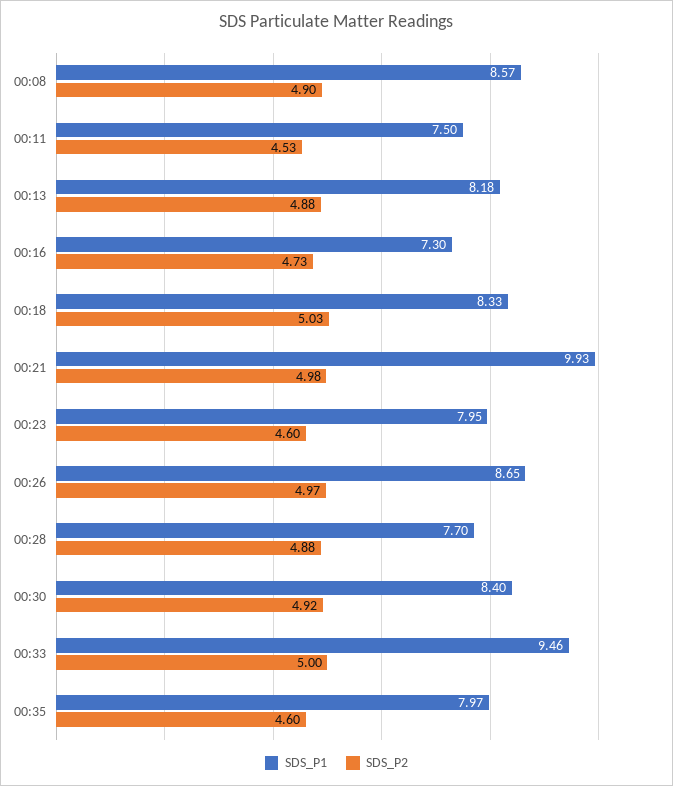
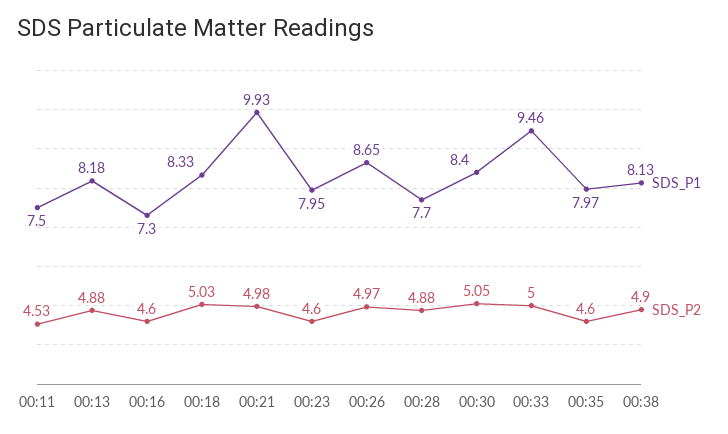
SDS_P1, 00:08: 8.57 -> none
SDS_P2, 00:08: 4.9 -> none
SDS_P2, 00:16: 4.73 -> 4.6
SDS_P2, 00:30: 4.92 -> 5.05
SDS_P1, 00:38: none -> 8.13
SDS_P2, 00:38: none -> 4.9

